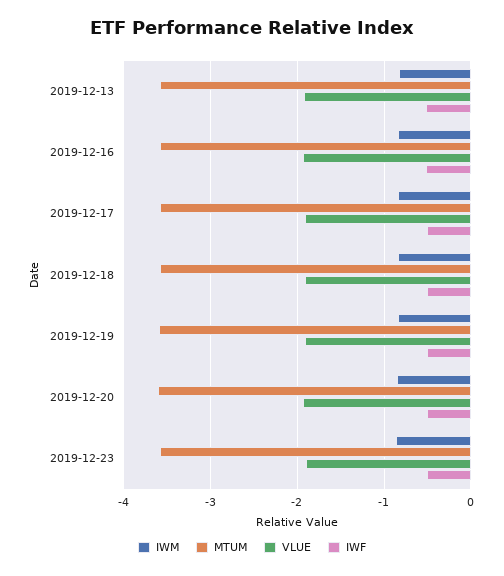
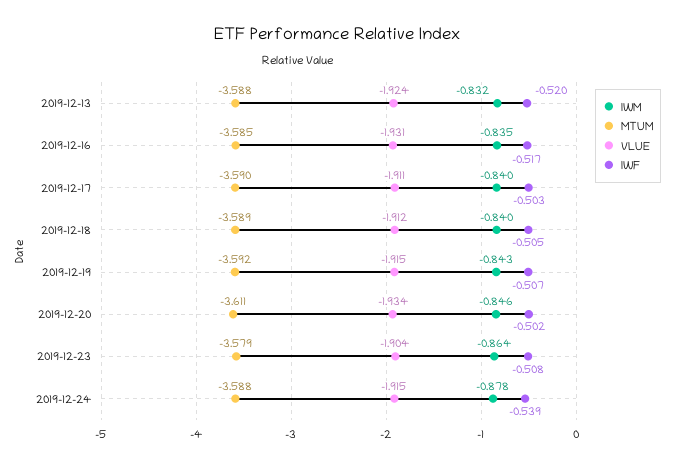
IWM, 2019-12-24: none -> -0.878
MTUM, 2019-12-24: none -> -3.588
VLUE, 2019-12-24: none -> -1.915
IWF, 2019-12-24: none -> -0.539

